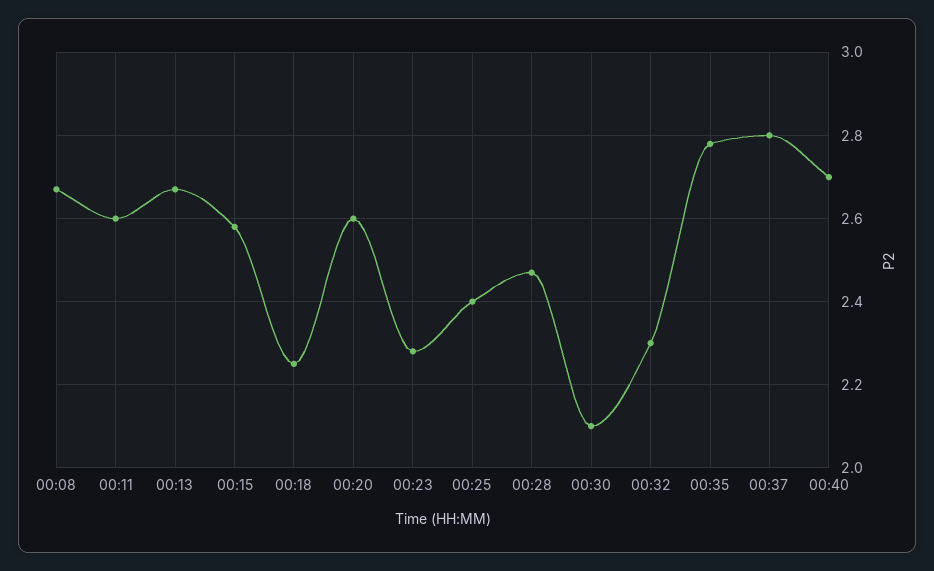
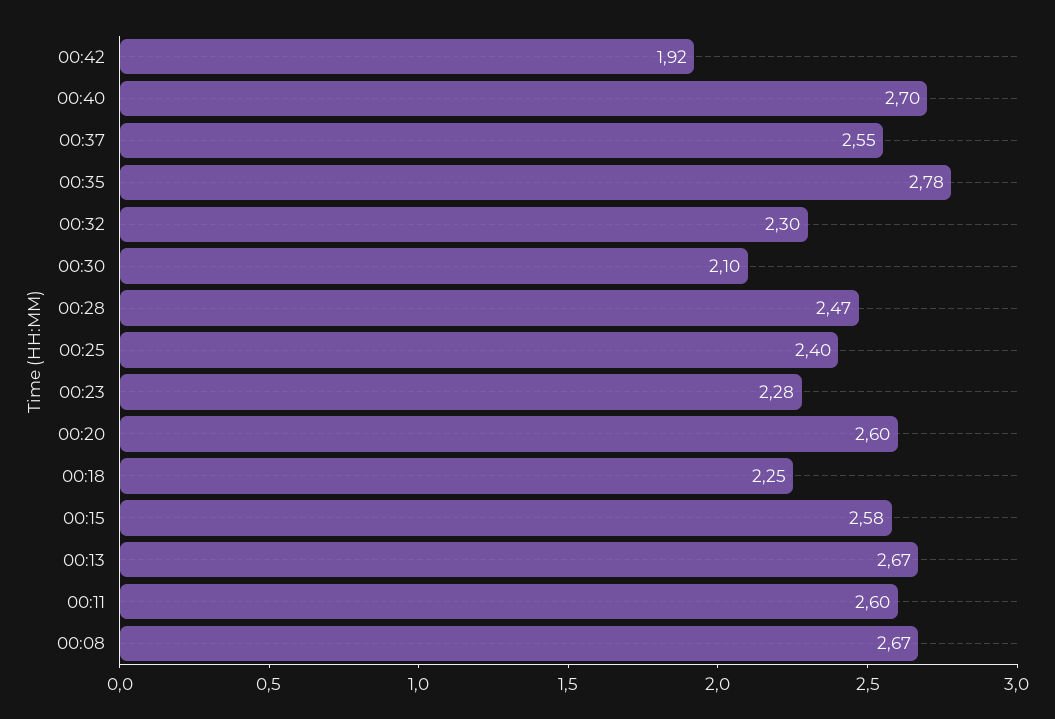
00:37: 2.8 -> 2.55
00:42: none -> 1.92

